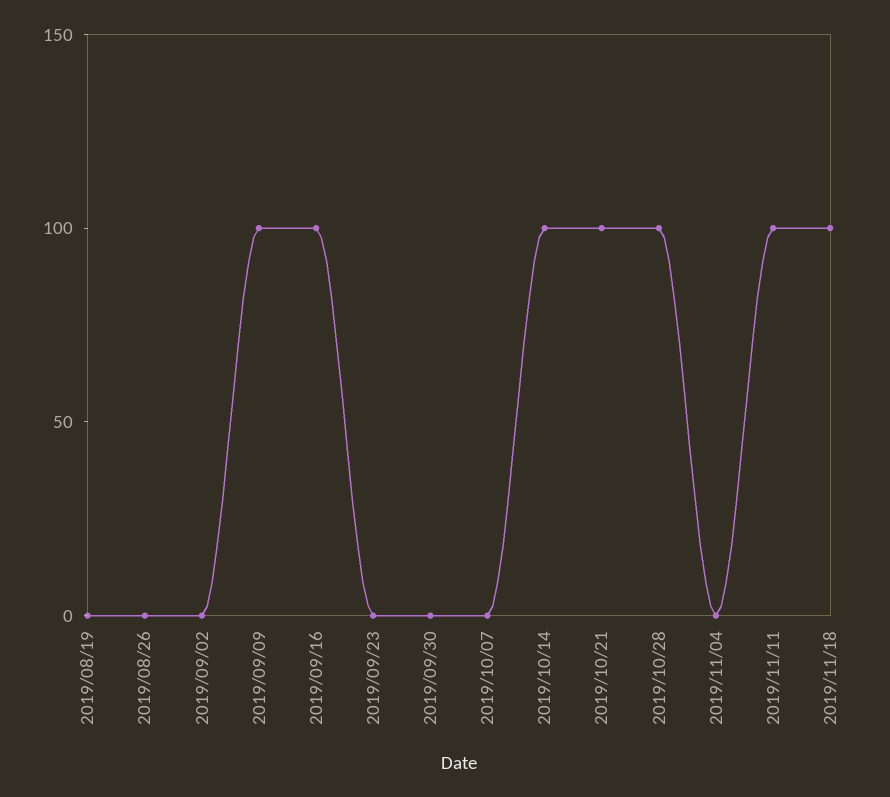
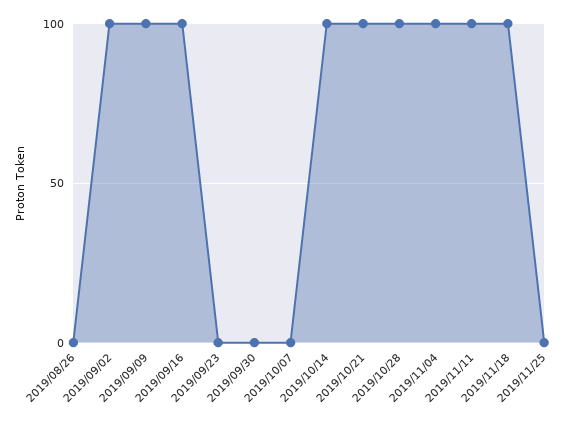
2019/08/19: 0 -> none
2019/09/02: 0 -> 100
2019/11/04: 0 -> 100
2019/11/25: none -> 0

